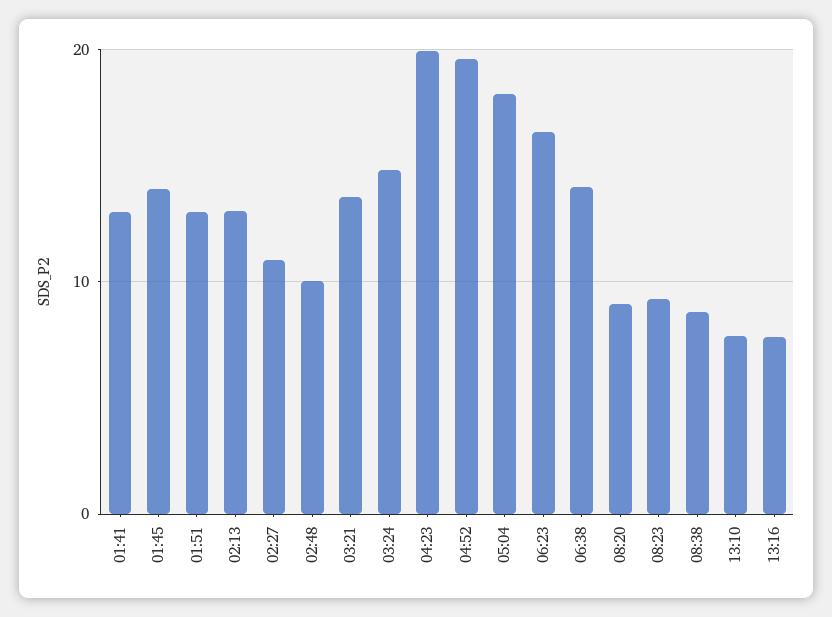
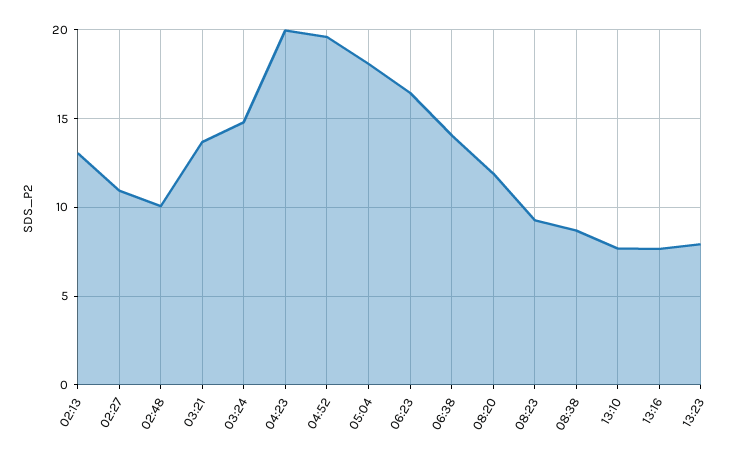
01:41: 13 -> none
01:45: 14 -> none
01:51: 13 -> none
08:20: 9 -> 12
13:23: none -> 8

